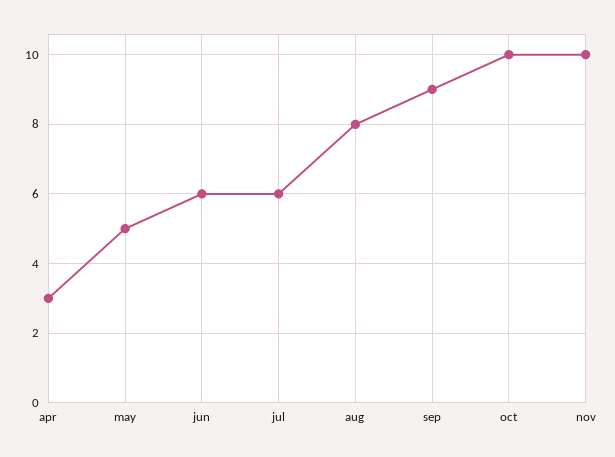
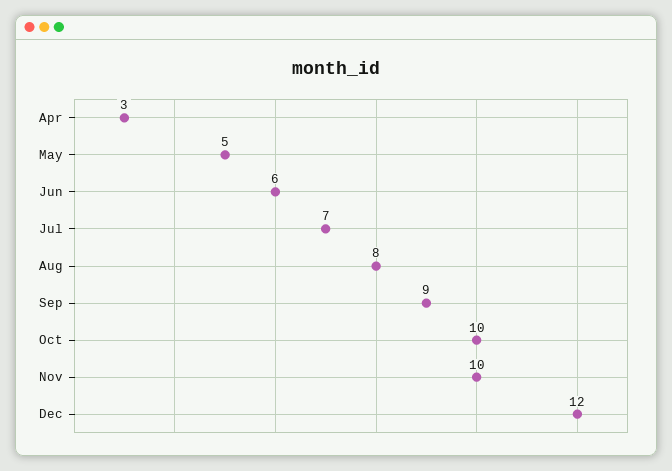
jul: 6 -> 7
Dec: none -> 12

